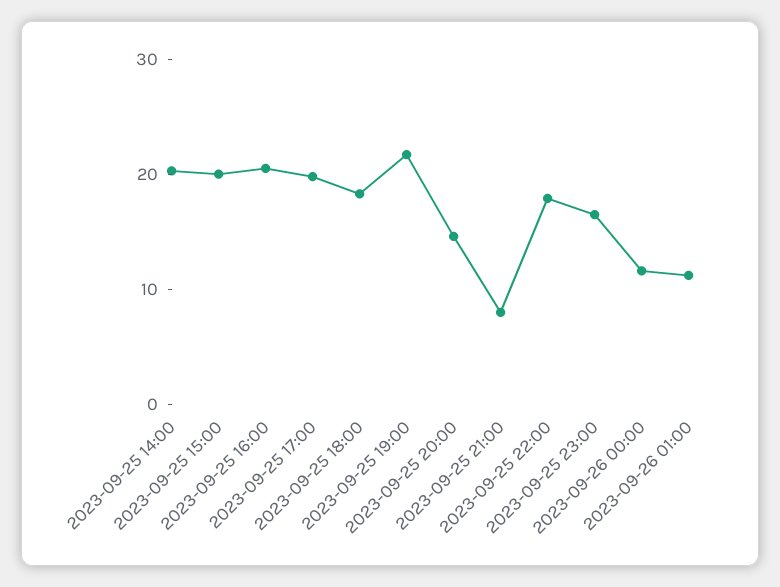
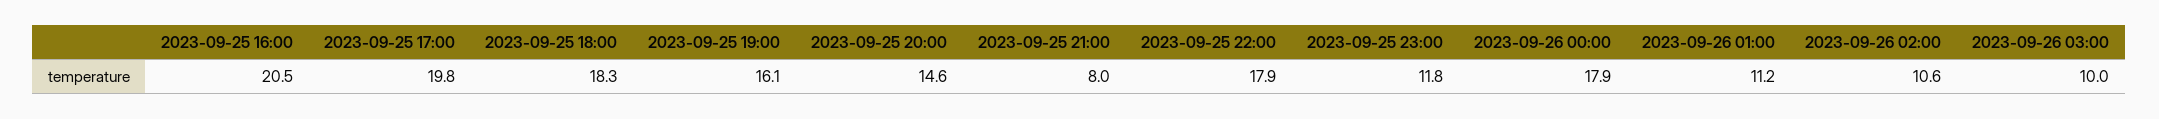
2023-09-25 14:00: 20 -> none
2023-09-25 15:00: 20 -> none
2023-09-25 19:00: 22 -> 16.1
2023-09-25 23:00: 16 -> 11.8
2023-09-26 00:00: 12 -> 17.9
2023-09-26 02:00: none -> 10.6
2023-09-26 03:00: none -> 10

